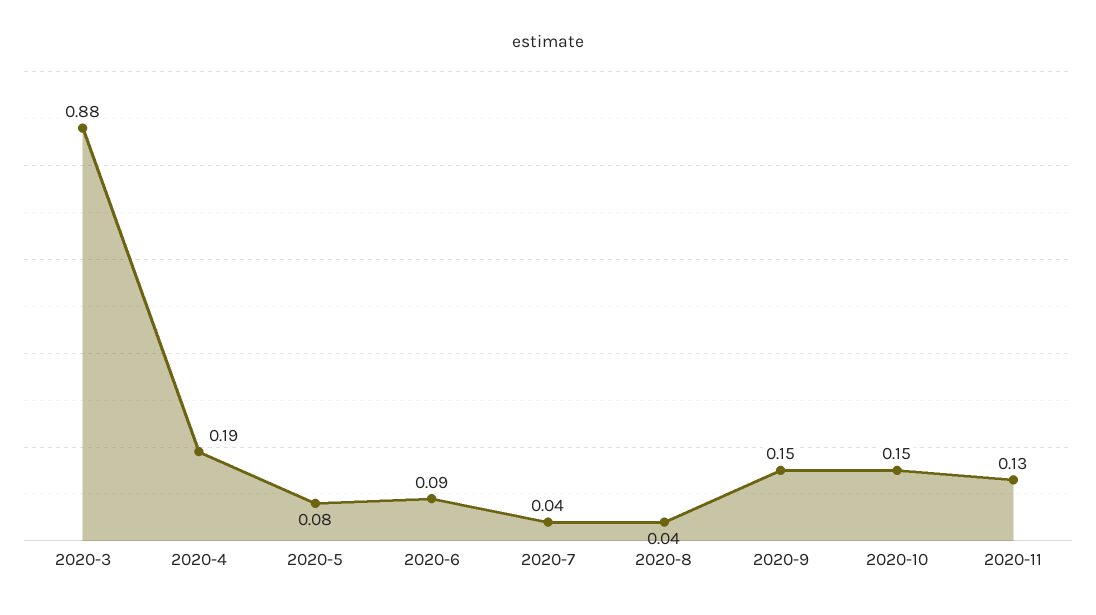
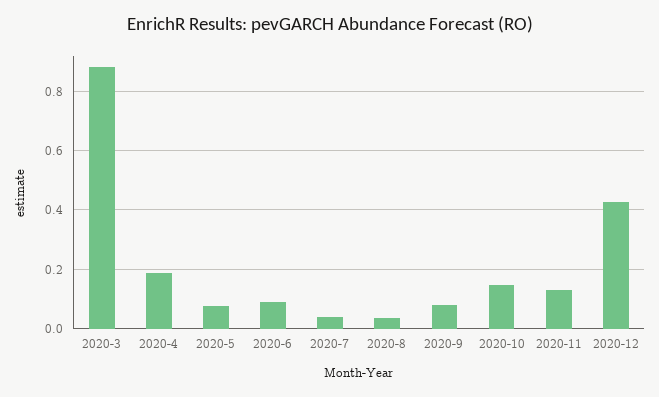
2020-9: 0.15 -> 0.075
2020-12: none -> 0.425

